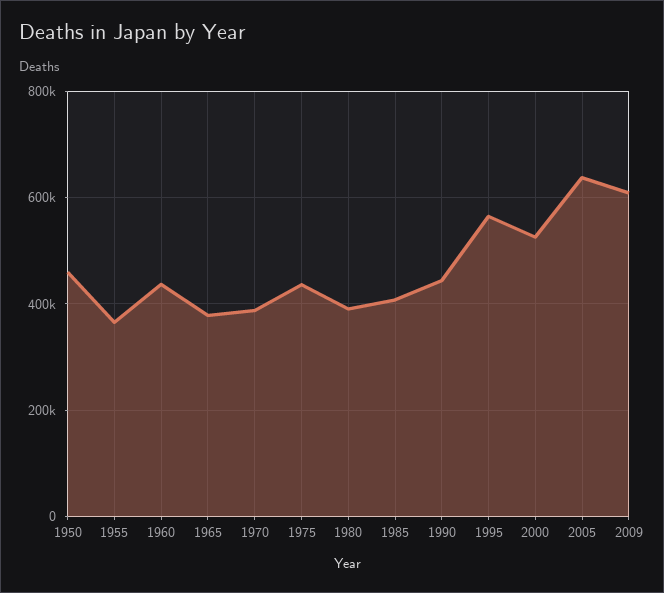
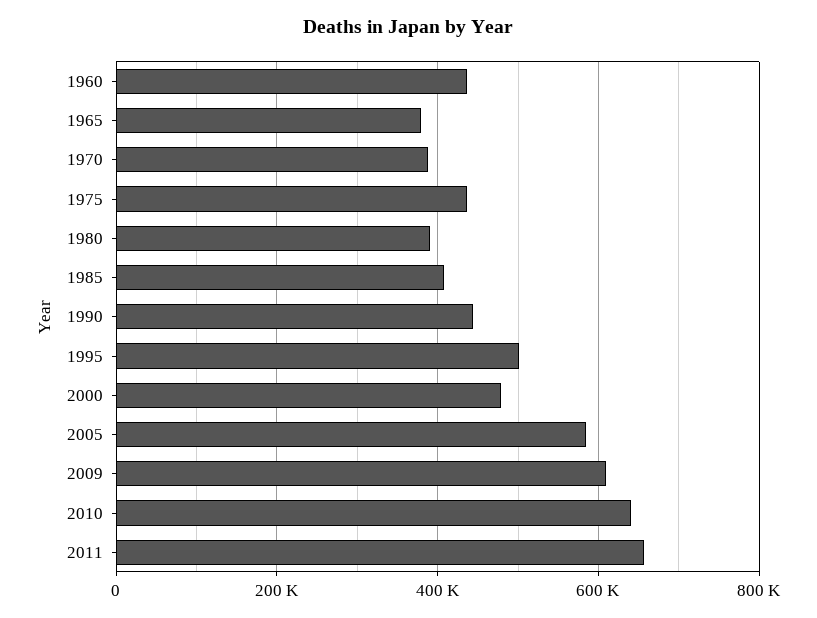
1950: 460000 -> none
1955: 360000 -> none
1995: 560000 -> 500000
2000: 520000 -> 480000
2005: 640000 -> 580000
2010: none -> 640000
2011: none -> 660000

